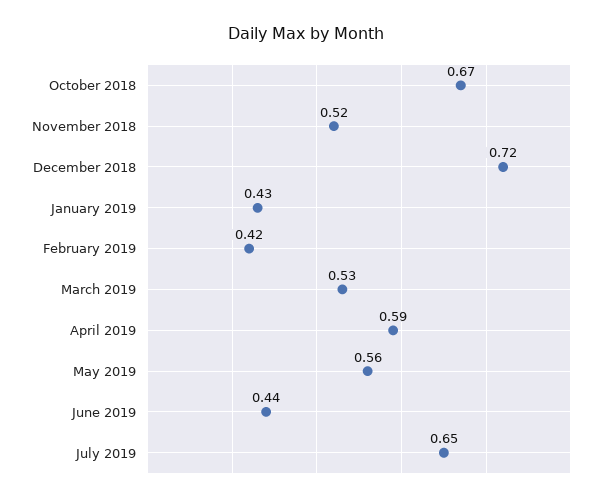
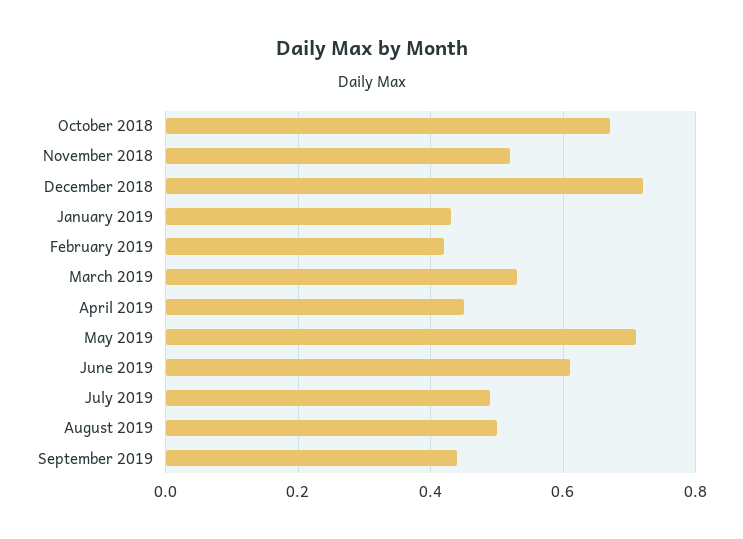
April 2019: 0.59 -> 0.45
May 2019: 0.56 -> 0.7
June 2019: 0.44 -> 0.6
July 2019: 0.65 -> 0.5
August 2019: none -> 0.5
September 2019: none -> 0.45

